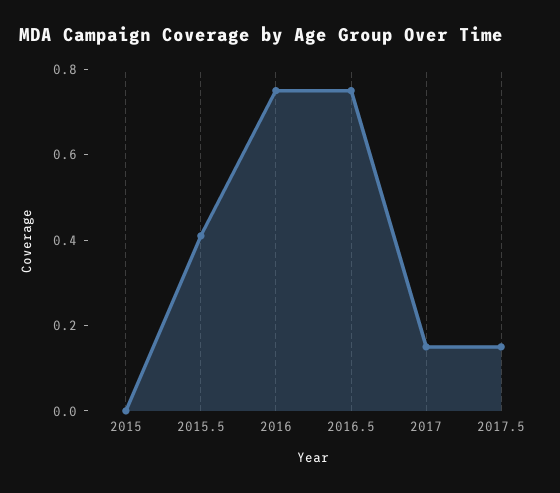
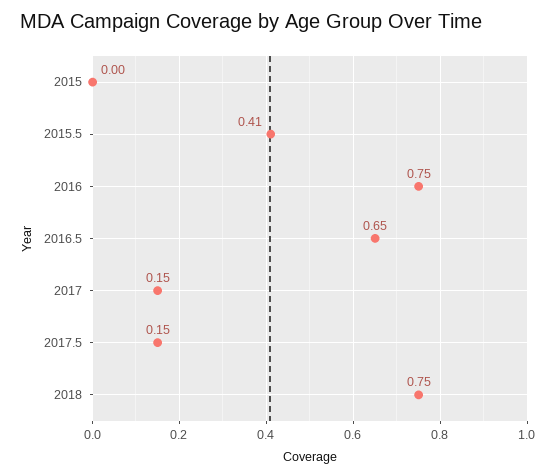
2016.5: 0.75 -> 0.65
2018: none -> 0.75

